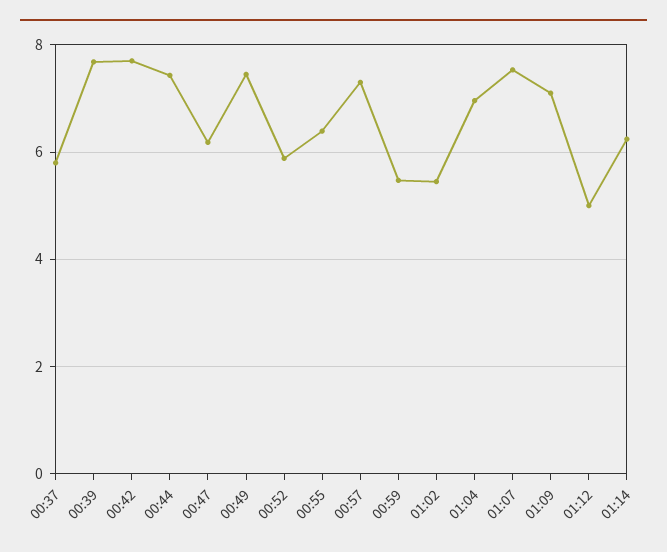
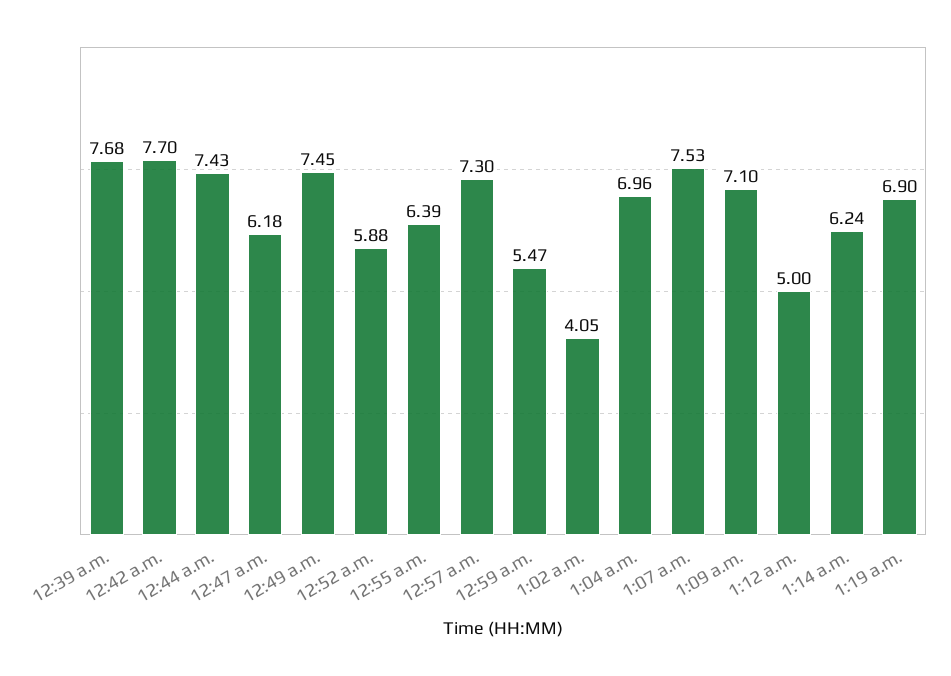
00:37: 5.8 -> none
01:02: 5.4 -> 4.05
1:19 a.m.: none -> 6.9

